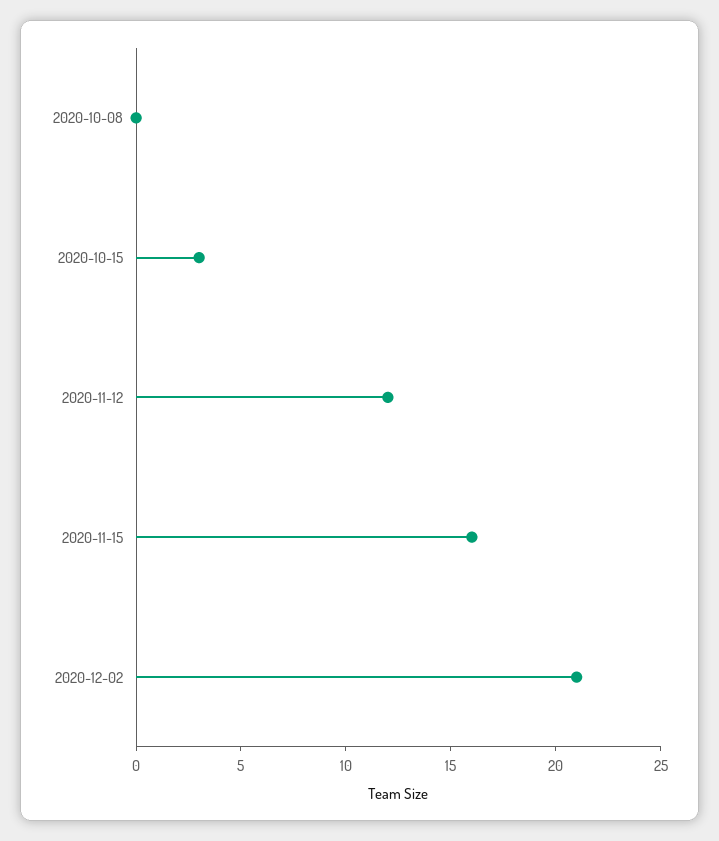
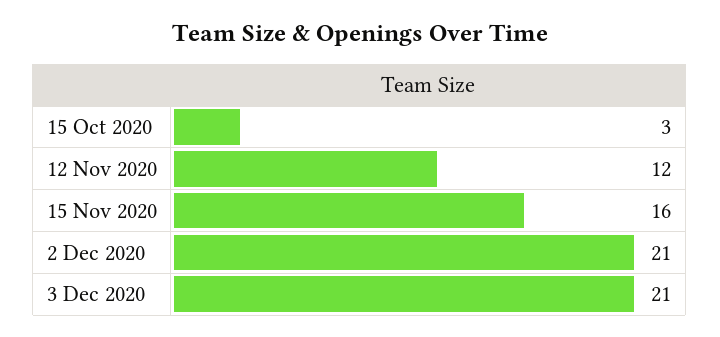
2020-10-08: 0 -> none
3 Dec 2020: none -> 21

